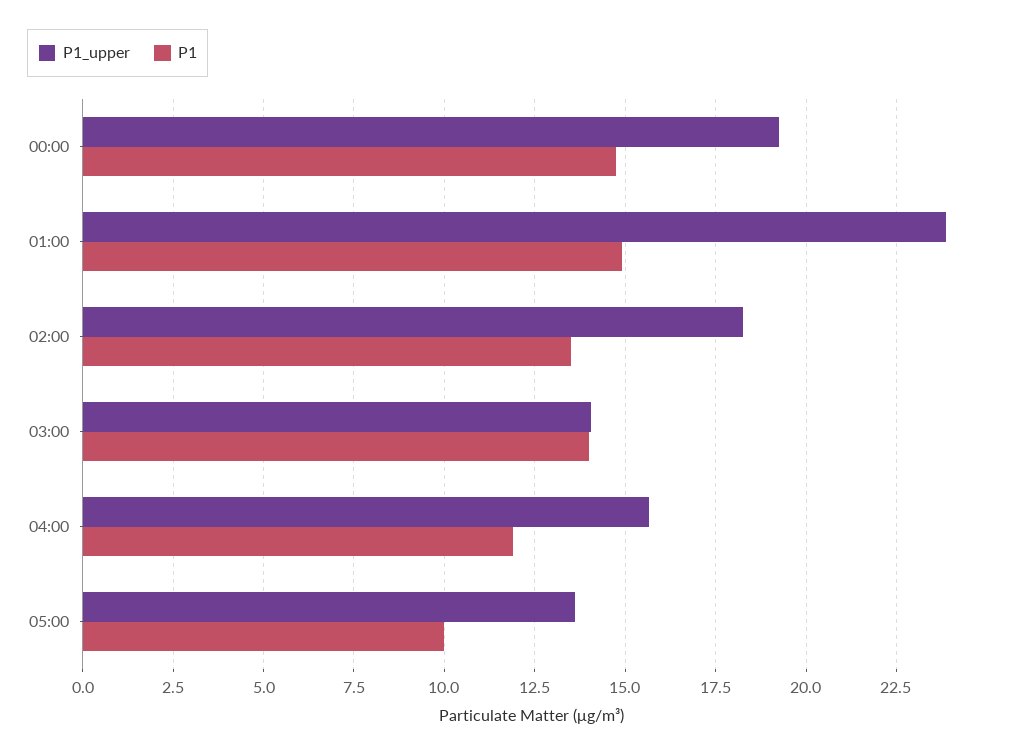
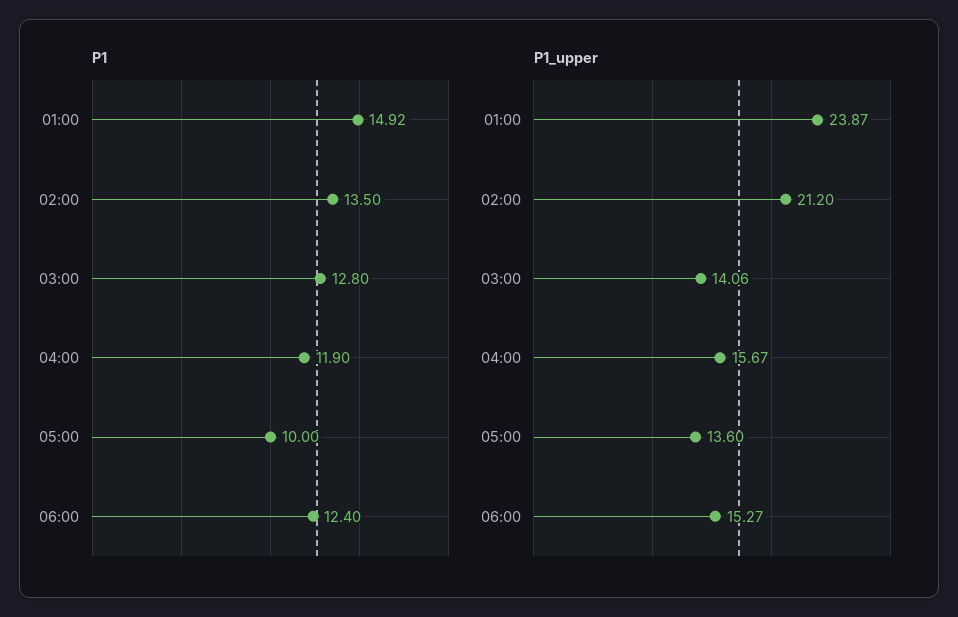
P1_upper, 00:00: 19.25 -> none
P1, 00:00: 14.75 -> none
P1_upper, 02:00: 18.25 -> 21.2
P1, 03:00: 14 -> 12.8
P1, 06:00: none -> 12.4
P1_upper, 06:00: none -> 15.27

